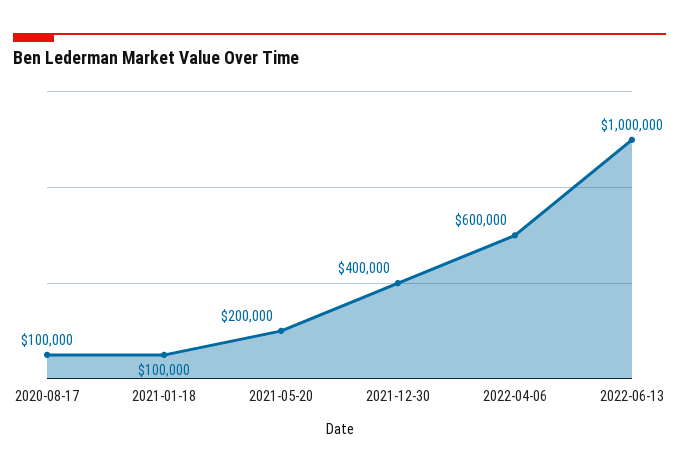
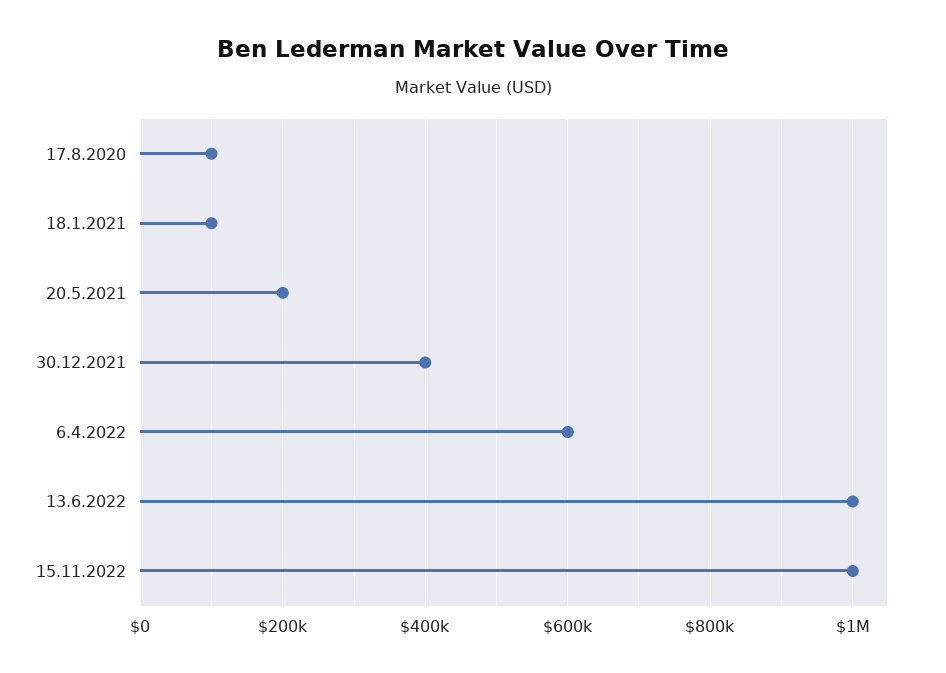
15.11.2022: none -> 1000000

